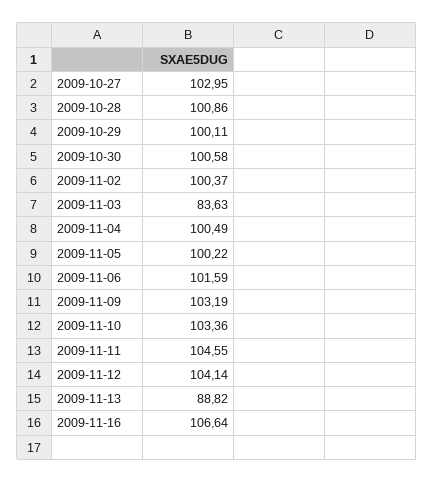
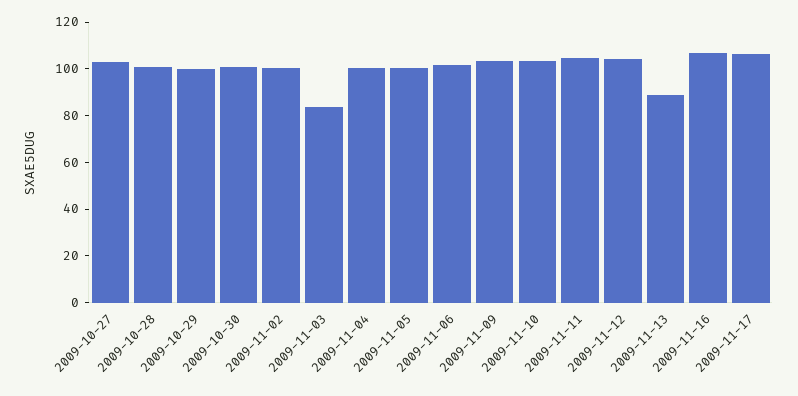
2009-11-17: none -> 105

